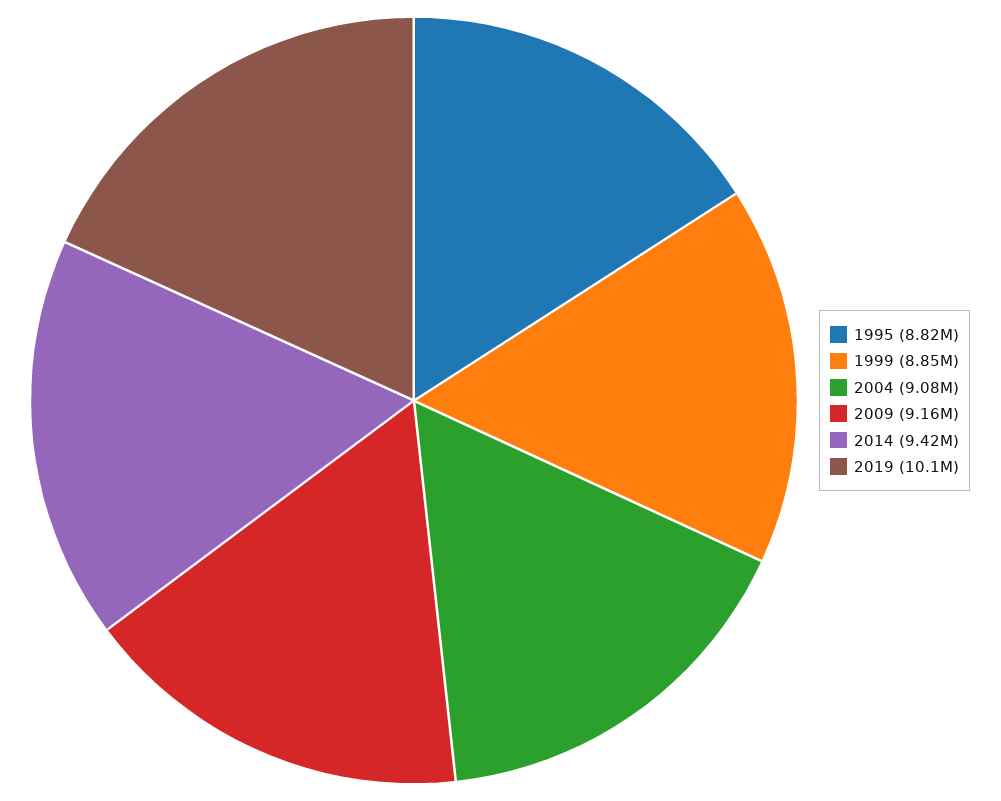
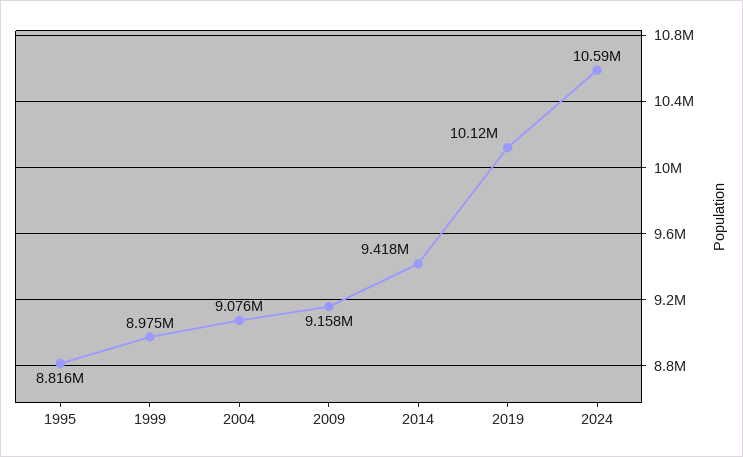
1999: 8850000 -> 8975000
2024: none -> 10590000

